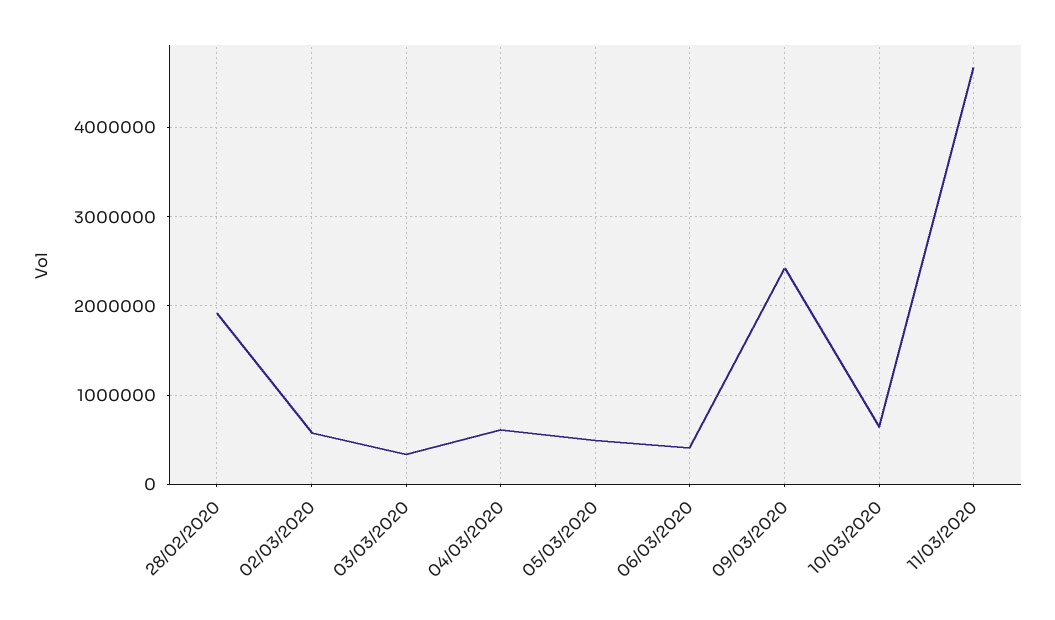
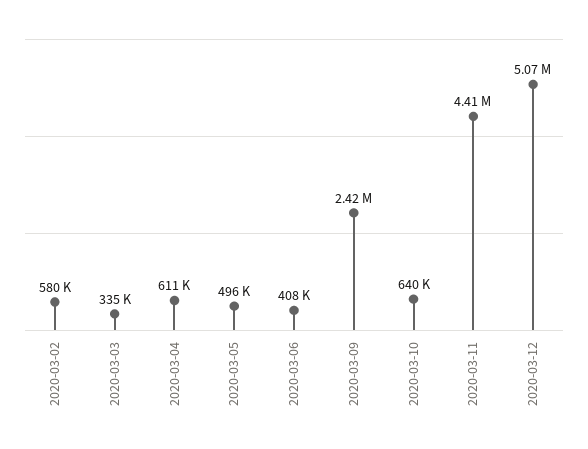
28/02/2020: 1900000 -> none
11/03/2020: 4700000 -> 4410000
2020-03-12: none -> 5070000

